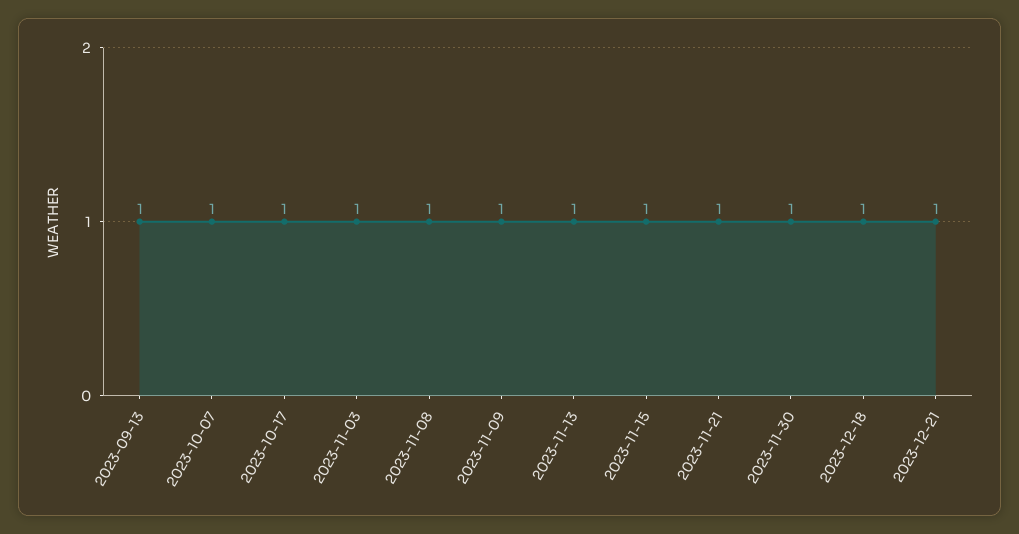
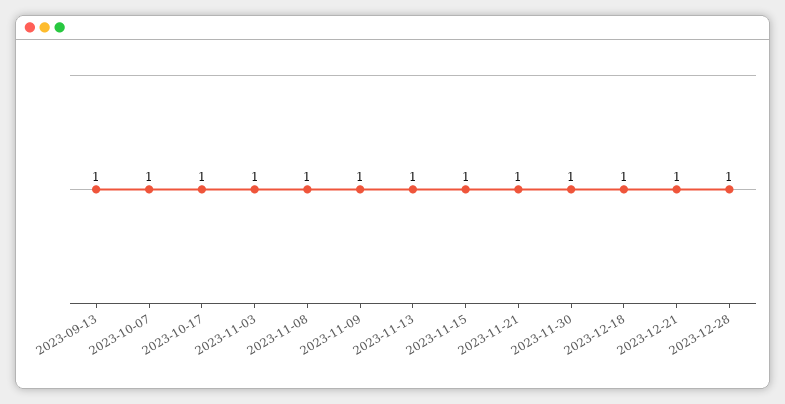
2023-12-28: none -> 1

